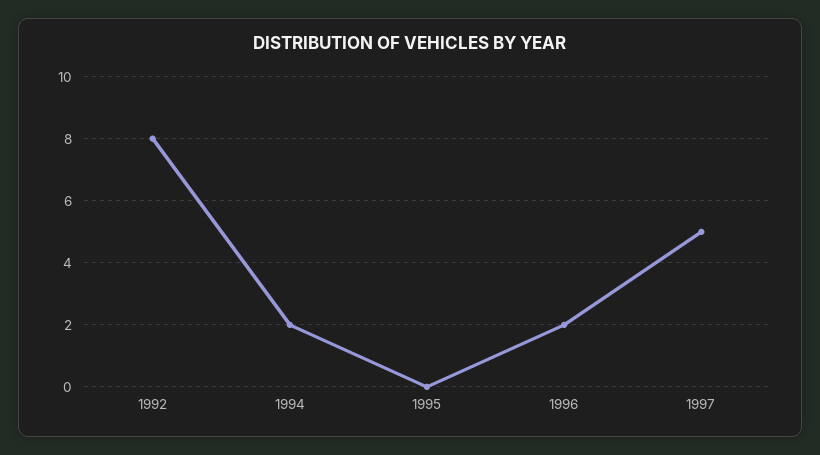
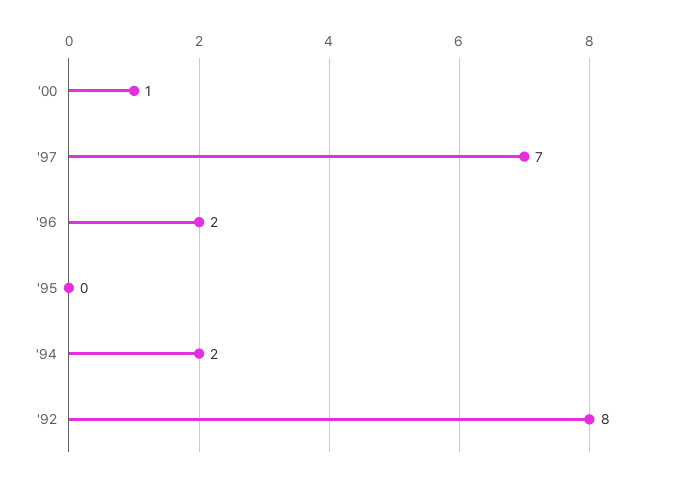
1997: 5 -> 7
'00: none -> 1

